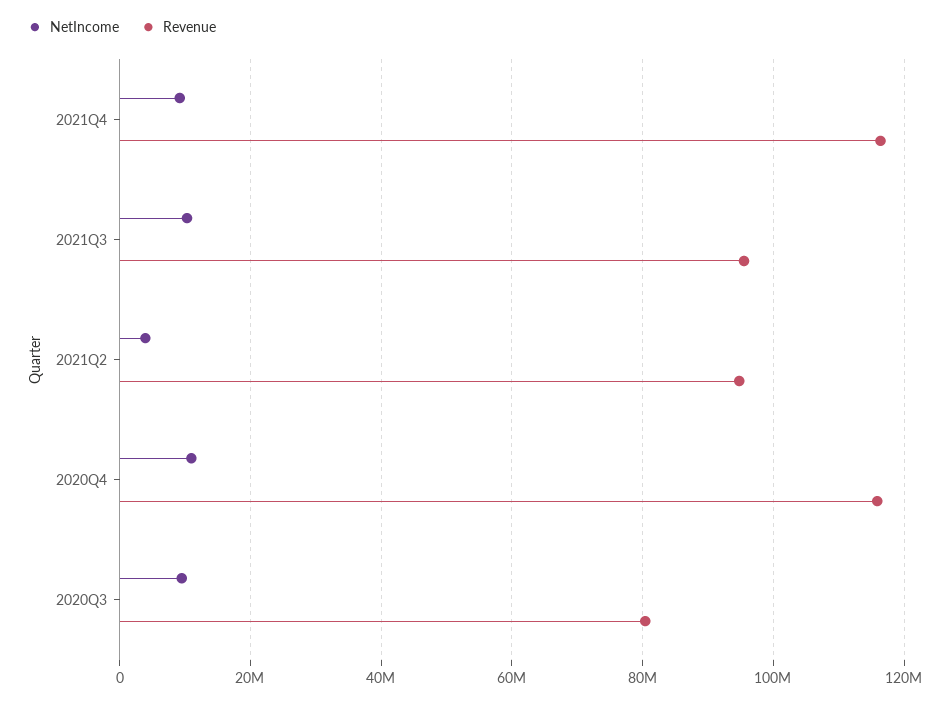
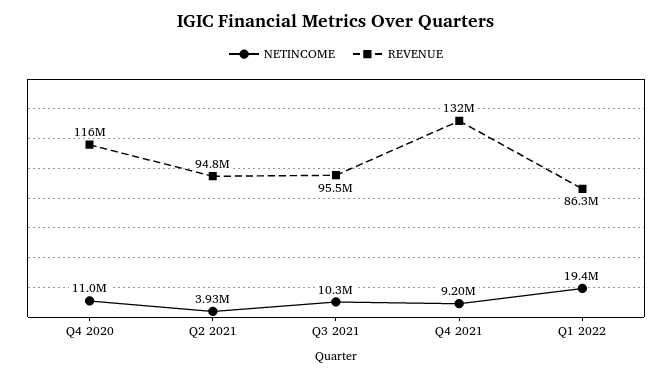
Revenue, 2021Q4: 116000000 -> 132000000
NetIncome, 2020Q3: 10000000 -> none
Revenue, 2020Q3: 80000000 -> none
NetIncome, Q1 2022: none -> 19400000
Revenue, Q1 2022: none -> 86300000

